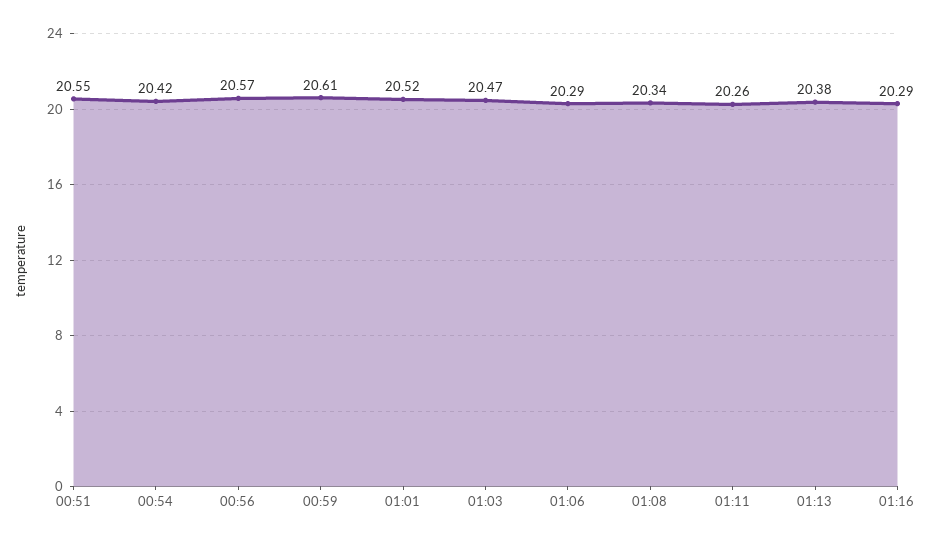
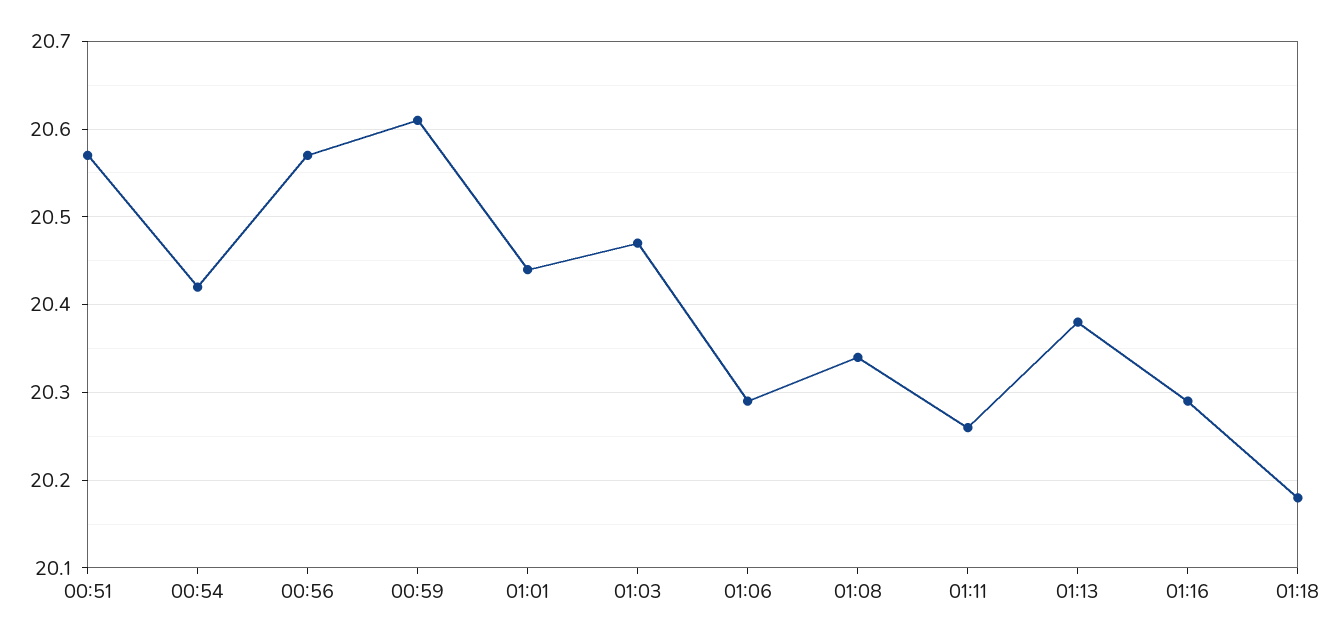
00:51: 20.55 -> 20.57
01:01: 20.52 -> 20.44
01:18: none -> 20.18

